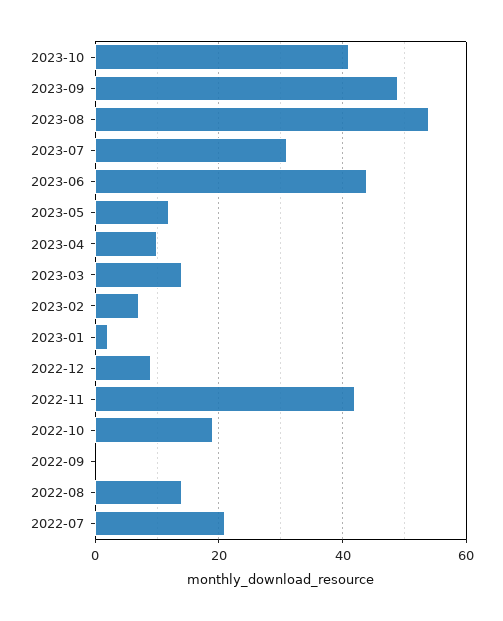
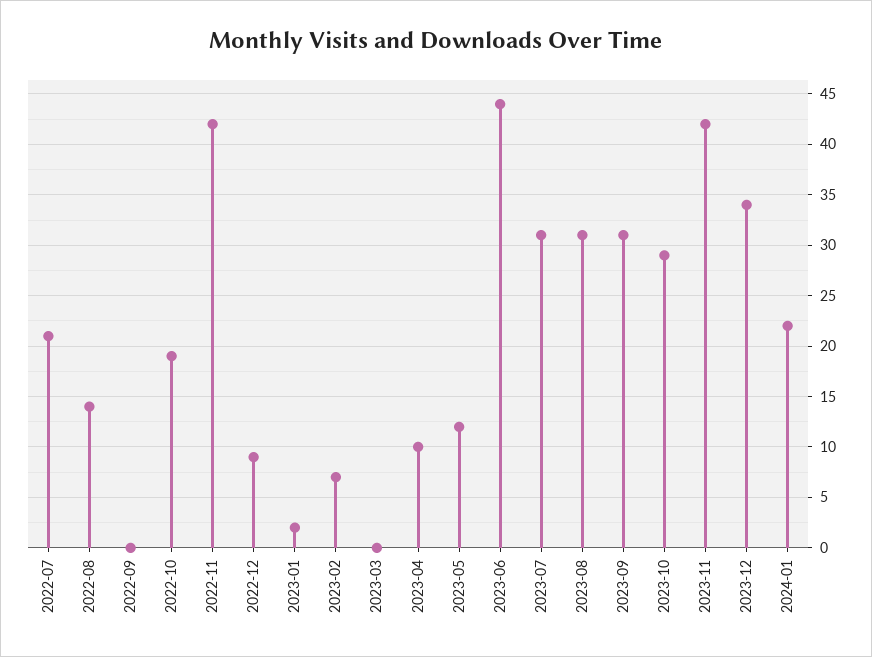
2023-10: 40 -> 29
2023-09: 50 -> 31
2023-08: 55 -> 31
2023-03: 15 -> 0
2023-11: none -> 42
2023-12: none -> 34
2024-01: none -> 22

